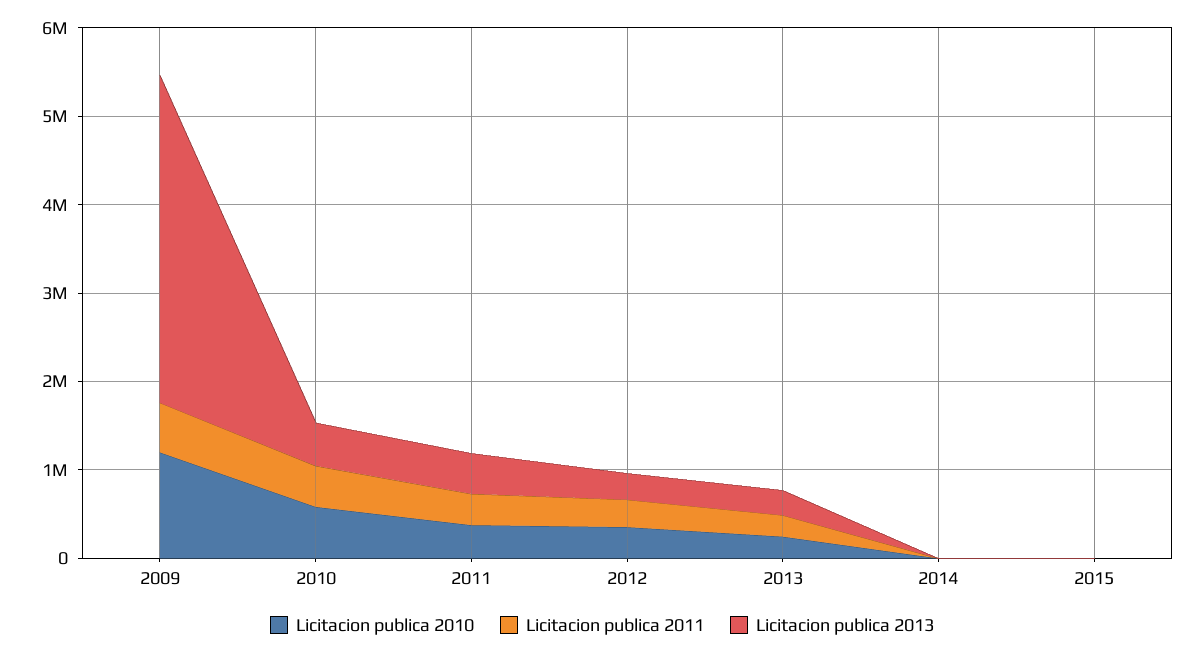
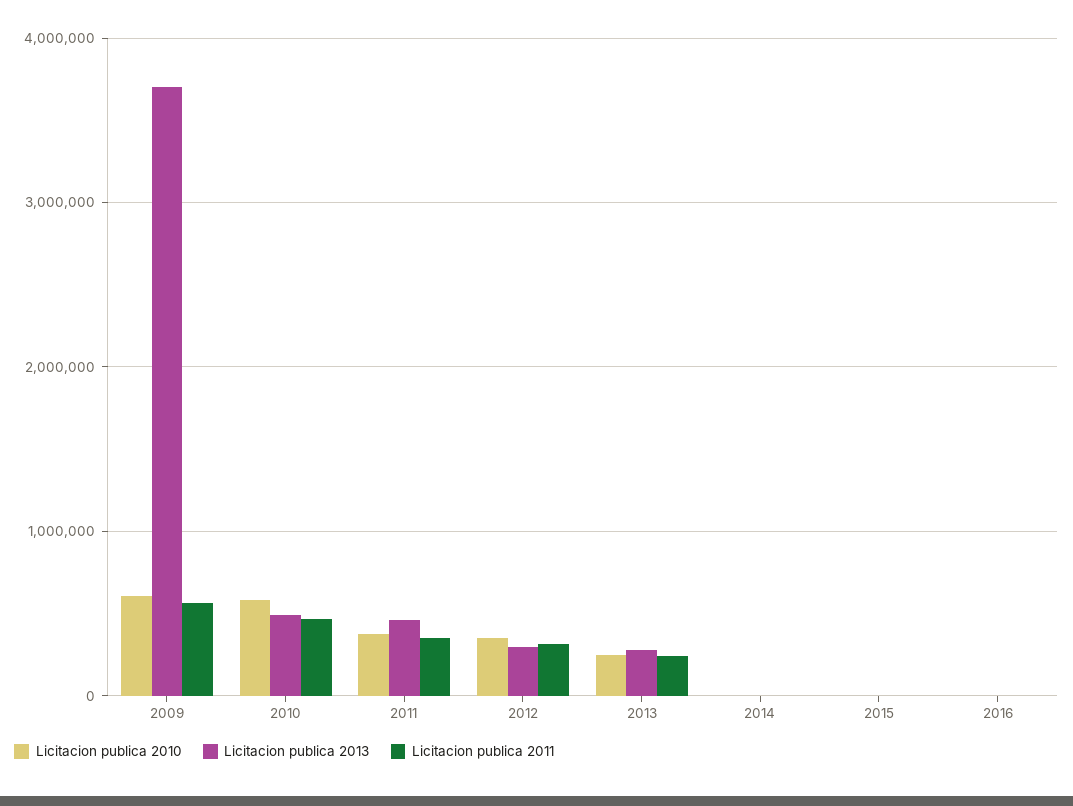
Licitacion publica 2010, 2009: 1200000 -> 600000
Licitacion publica 2010, 2016: none -> 0
Licitacion publica 2013, 2016: none -> 0
Licitacion publica 2011, 2016: none -> 0

